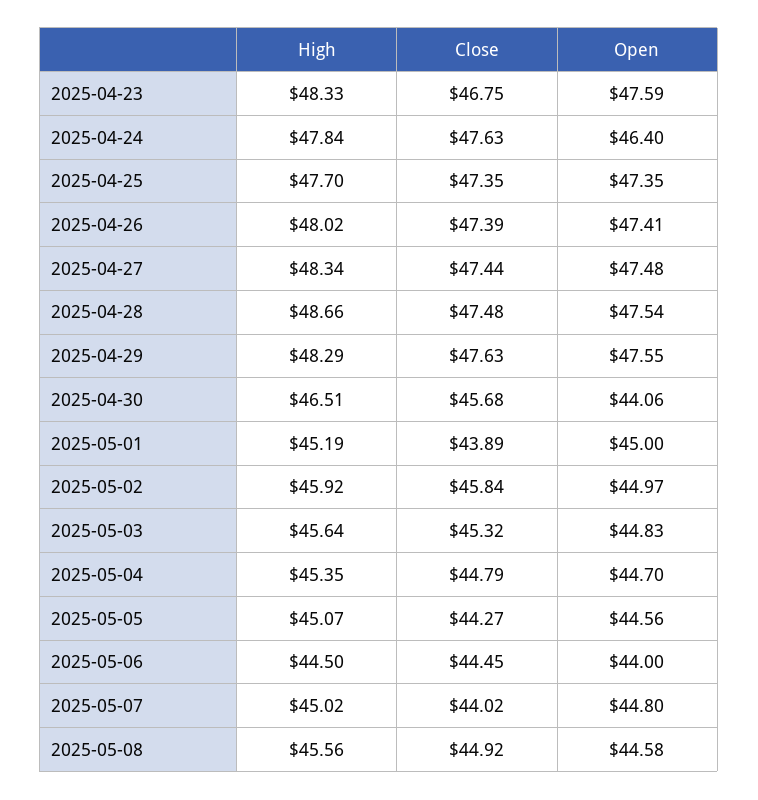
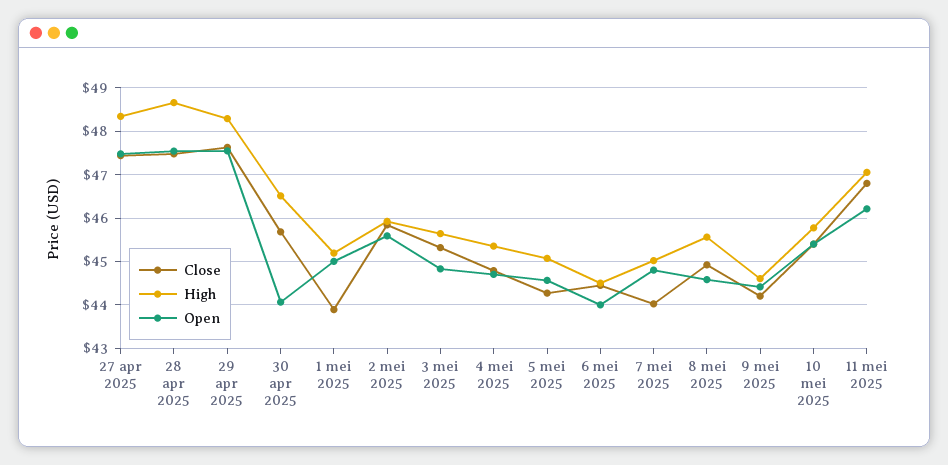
High, 2025-04-23: 48.33 -> none
Close, 2025-04-23: 46.75 -> none
Open, 2025-04-23: 47.59 -> none
High, 2025-04-24: 47.84 -> none
Close, 2025-04-24: 47.63 -> none
Open, 2025-04-24: 46.4 -> none
High, 2025-04-25: 47.7 -> none
Close, 2025-04-25: 47.35 -> none
Open, 2025-04-25: 47.35 -> none
High, 2025-04-26: 48.02 -> none
Close, 2025-04-26: 47.39 -> none
Open, 2025-04-26: 47.41 -> none
Open, 2025-05-02: 44.97 -> 45.6
Close, 9 mei 2025: none -> 44.2
High, 9 mei 2025: none -> 44.6
Open, 9 mei 2025: none -> 44.4
Close, 10 mei 2025: none -> 45.4
High, 10 mei 2025: none -> 45.8
Open, 10 mei 2025: none -> 45.4
Close, 11 mei 2025: none -> 46.8
High, 11 mei 2025: none -> 47
Open, 11 mei 2025: none -> 46.2

